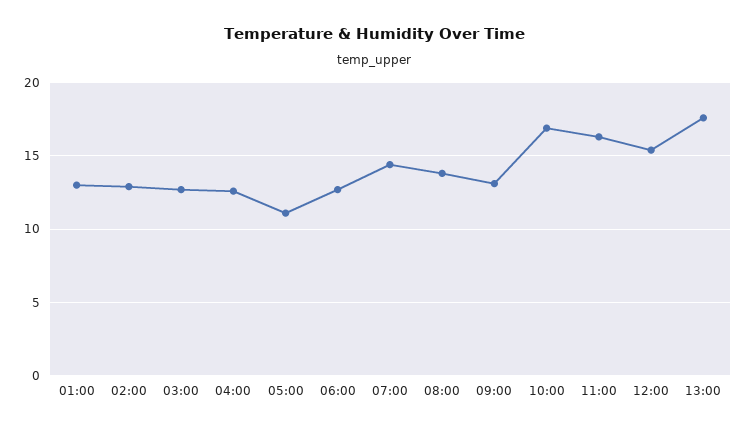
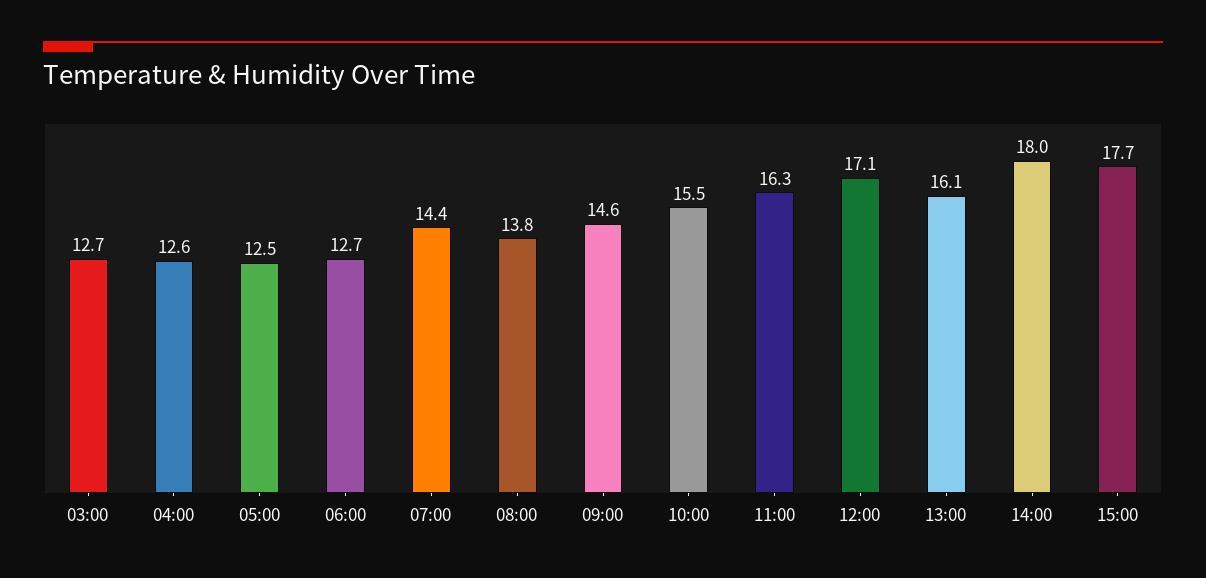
01:00: 13 -> none
02:00: 13 -> none
05:00: 11 -> 12.5
09:00: 13 -> 14.6
10:00: 17 -> 15.5
12:00: 15.5 -> 17.1
13:00: 17.5 -> 16.1
14:00: none -> 18
15:00: none -> 17.7

